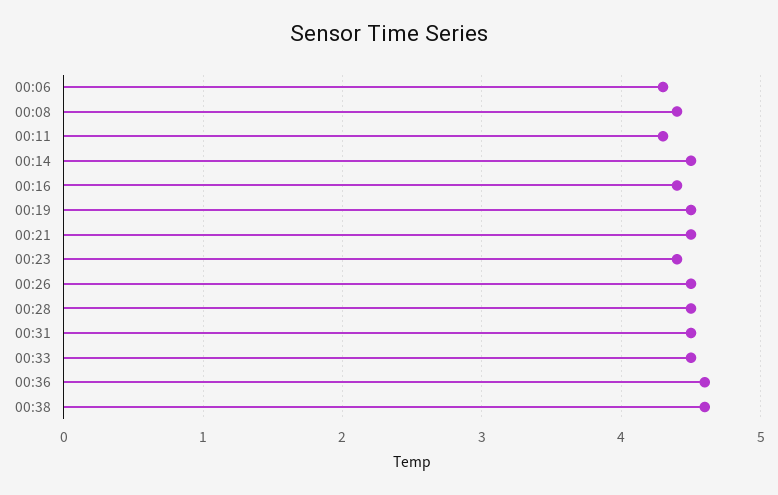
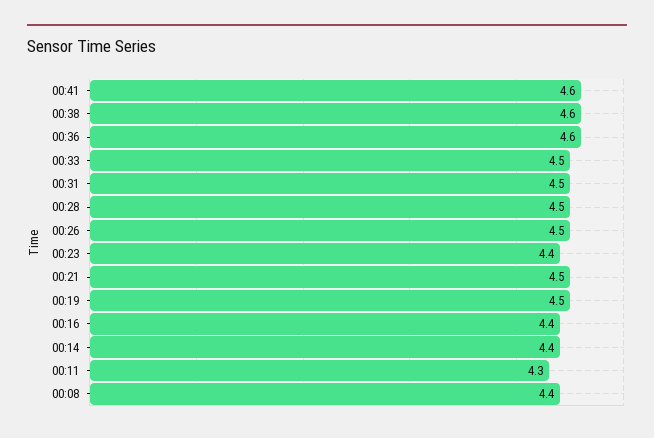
00:06: 4.3 -> none
00:14: 4.5 -> 4.4
00:41: none -> 4.6

